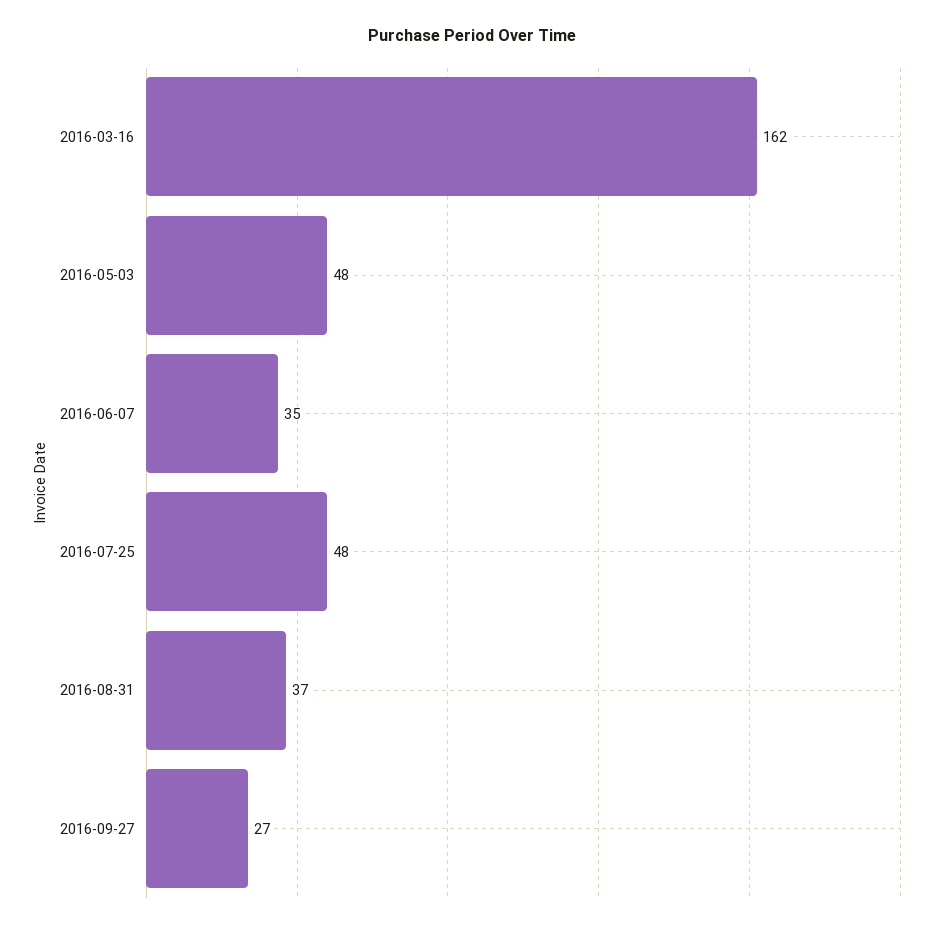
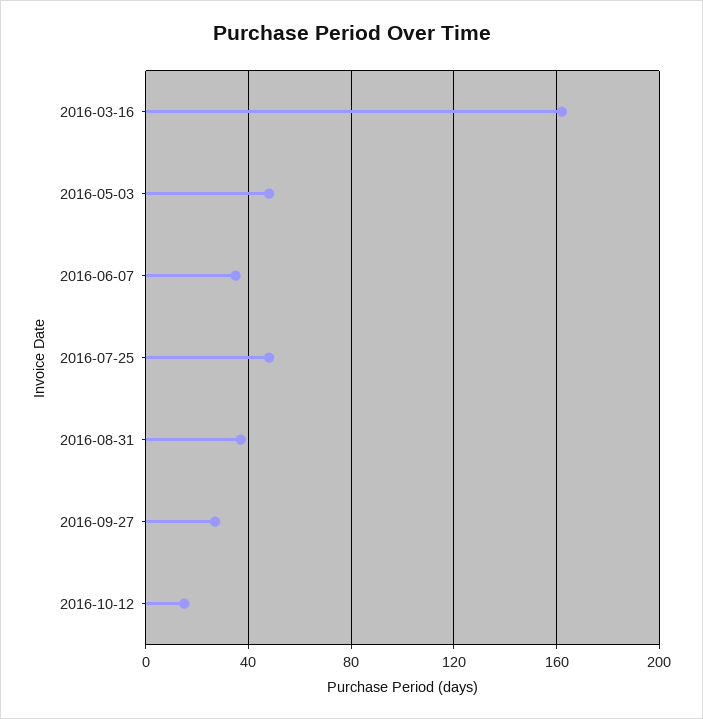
2016-10-12: none -> 15

